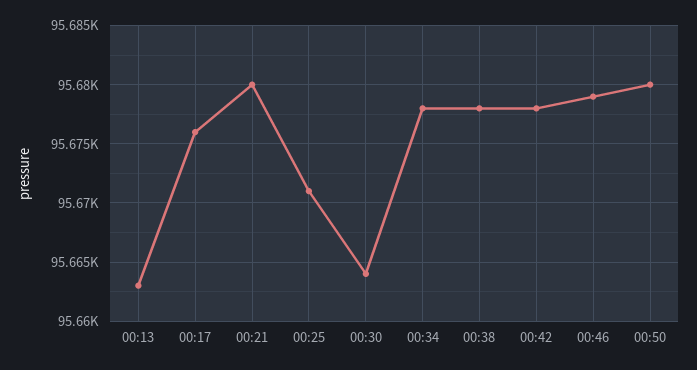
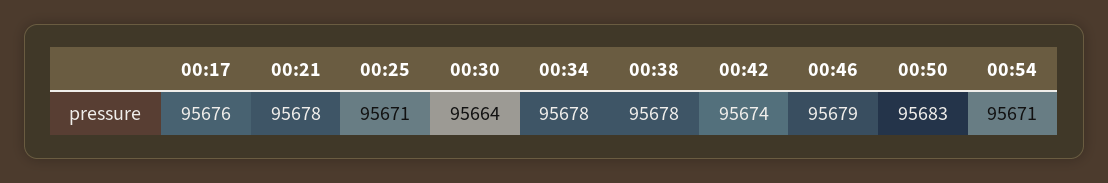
00:13: 95663 -> none
00:21: 95680 -> 95678
00:42: 95678 -> 95674
00:50: 95680 -> 95683
00:54: none -> 95671

